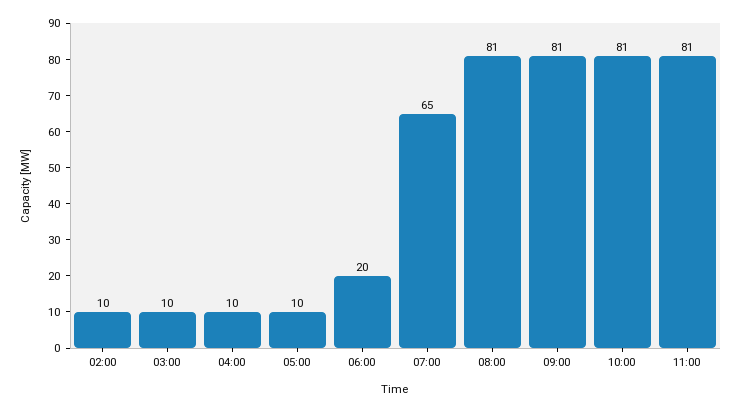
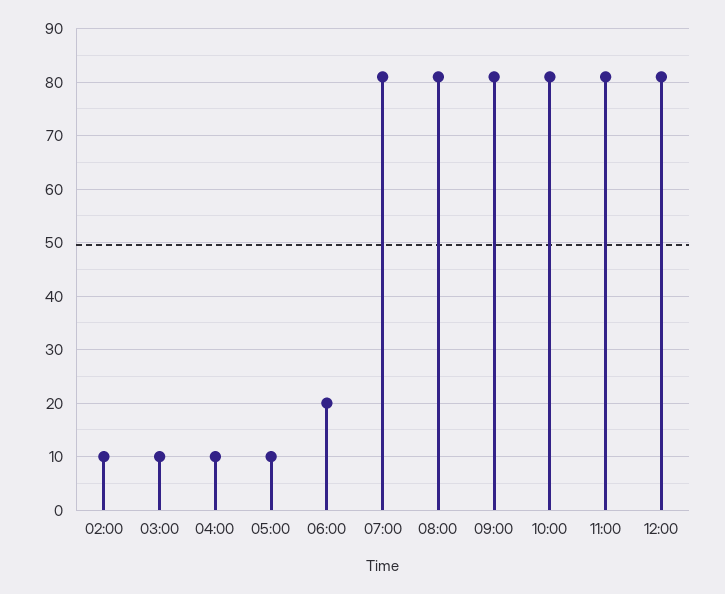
07:00: 65 -> 80
12:00: none -> 80

